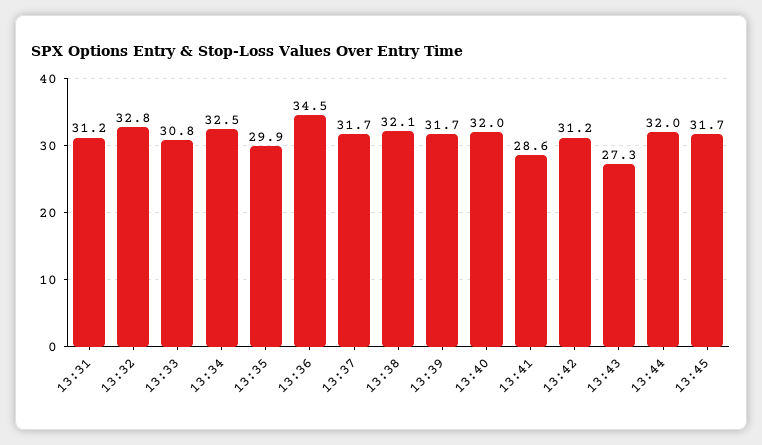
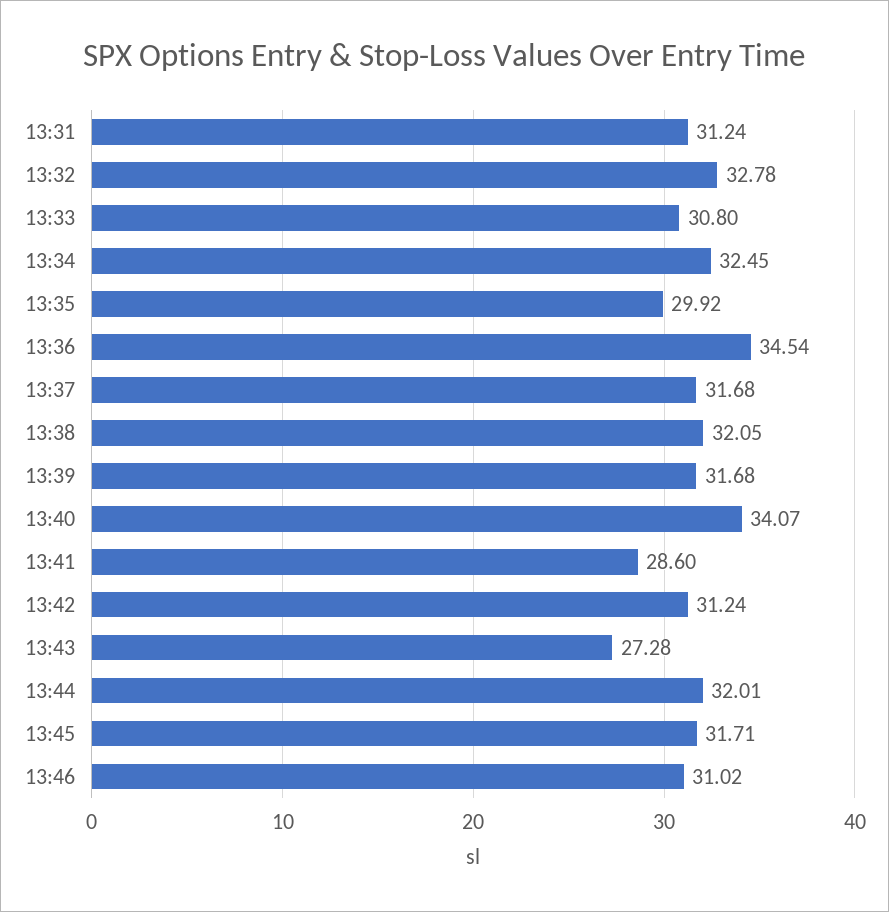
13:40: 32 -> 34.07
13:46: none -> 31.02

